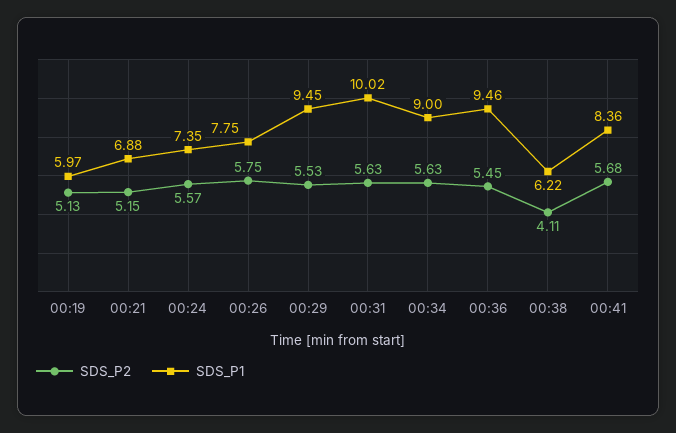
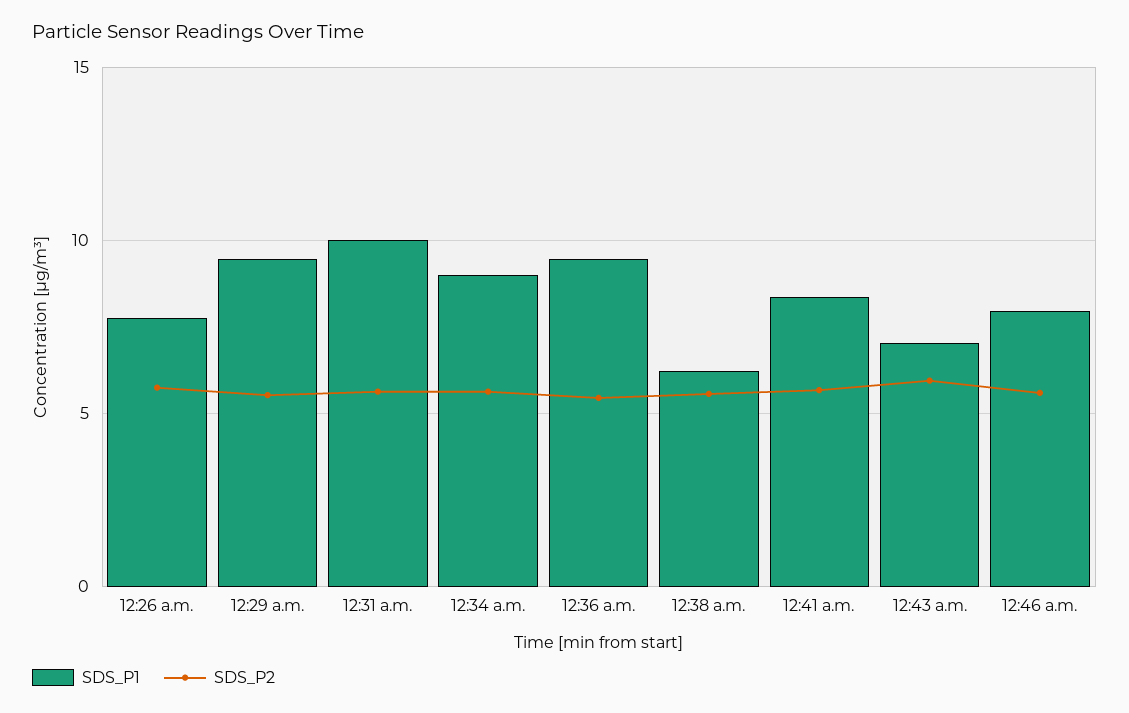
SDS_P2, 00:19: 5.13 -> none
SDS_P1, 00:19: 5.97 -> none
SDS_P2, 00:21: 5.15 -> none
SDS_P1, 00:21: 6.88 -> none
SDS_P2, 00:24: 5.57 -> none
SDS_P1, 00:24: 7.35 -> none
SDS_P2, 00:38: 4.11 -> 5.5
SDS_P1, 12:43 a.m.: none -> 7
SDS_P2, 12:43 a.m.: none -> 6
SDS_P1, 12:46 a.m.: none -> 8
SDS_P2, 12:46 a.m.: none -> 5.5

